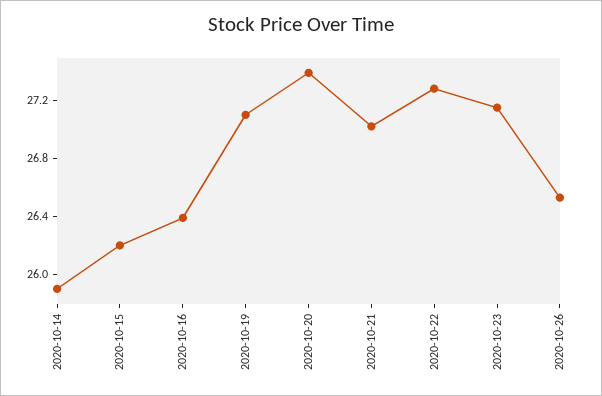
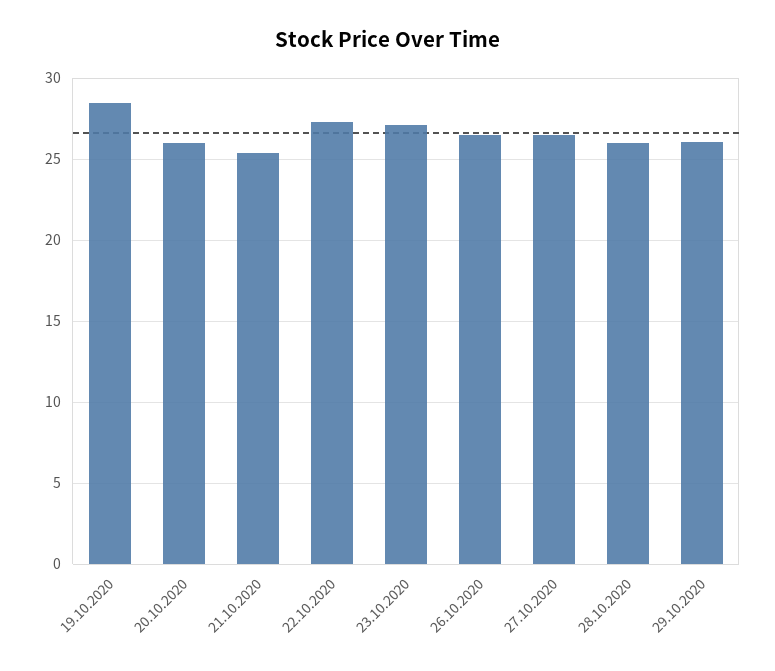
2020-10-14: 25.9 -> none
2020-10-15: 26.2 -> none
2020-10-16: 26.4 -> none
2020-10-19: 27.1 -> 28.5
2020-10-20: 27.4 -> 26
2020-10-21: 27 -> 25.5
27.10.2020: none -> 26.5
28.10.2020: none -> 26
29.10.2020: none -> 26

